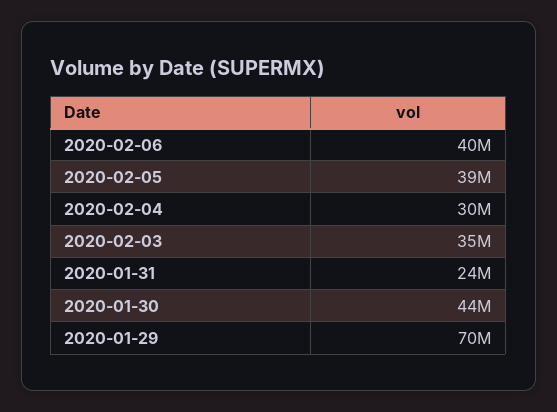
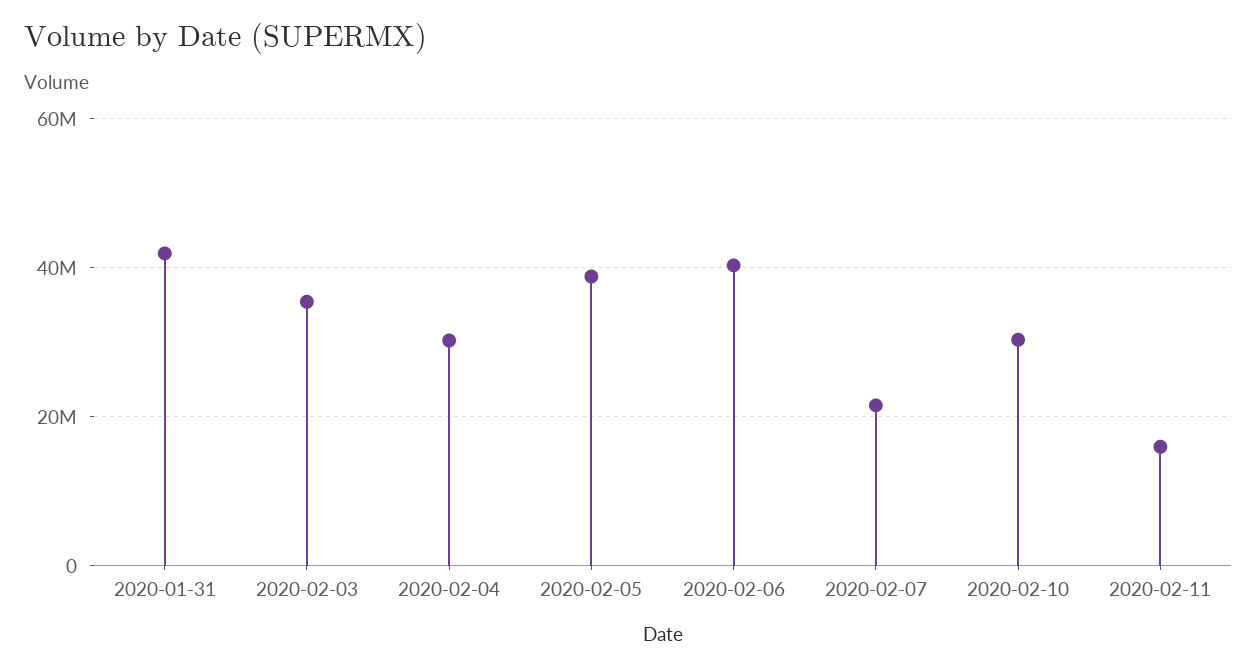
2020-01-31: 24000000 -> 42000000
2020-01-30: 44000000 -> none
2020-01-29: 70000000 -> none
2020-02-07: none -> 22000000
2020-02-10: none -> 30000000
2020-02-11: none -> 16000000

